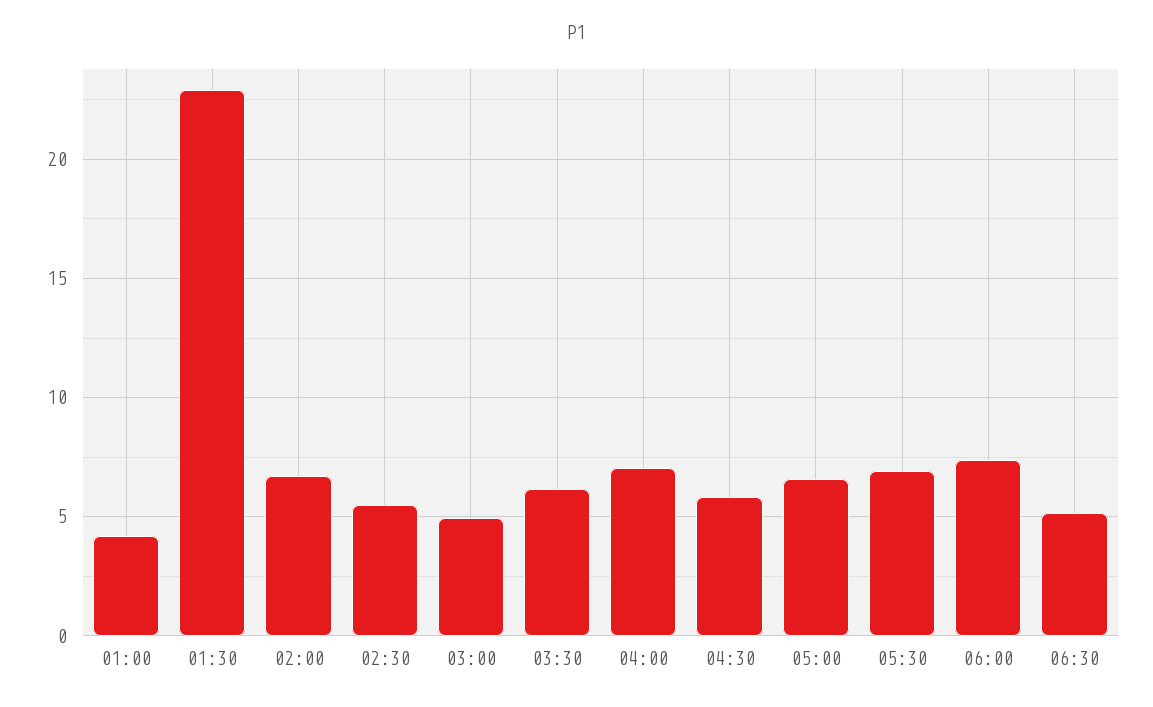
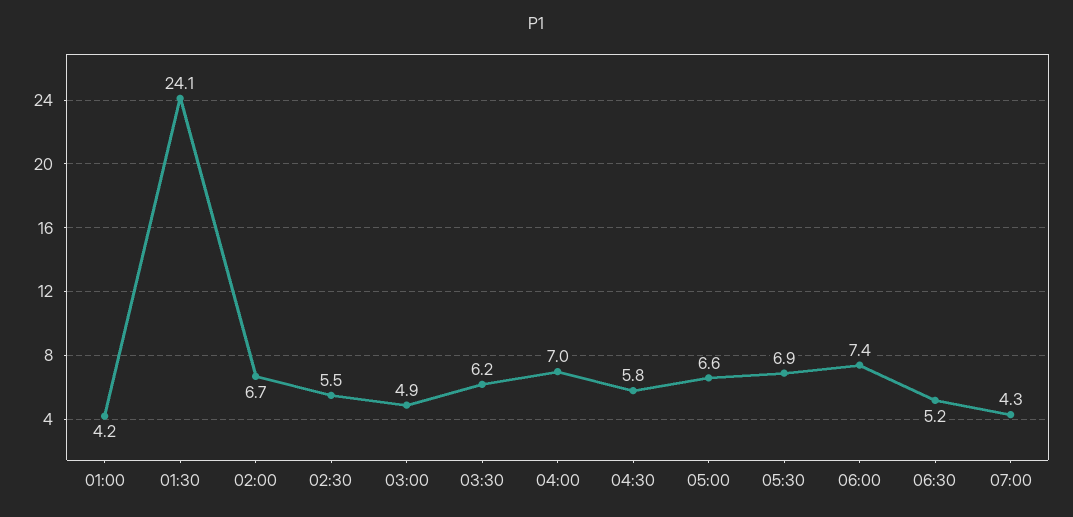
01:30: 23 -> 24.1
07:00: none -> 4.3

